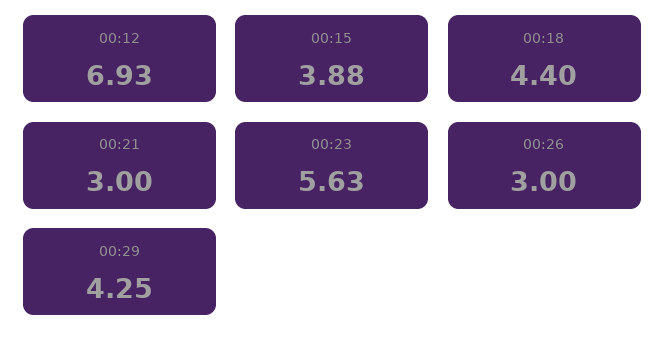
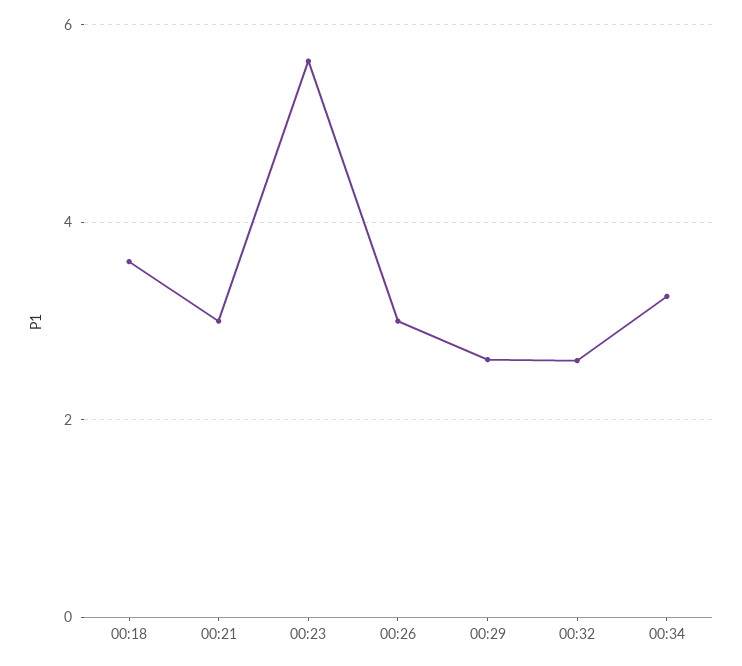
00:12: 6.93 -> none
00:15: 3.88 -> none
00:18: 4.4 -> 3.6
00:29: 4.25 -> 2.6
00:32: none -> 2.6
00:34: none -> 3.2

